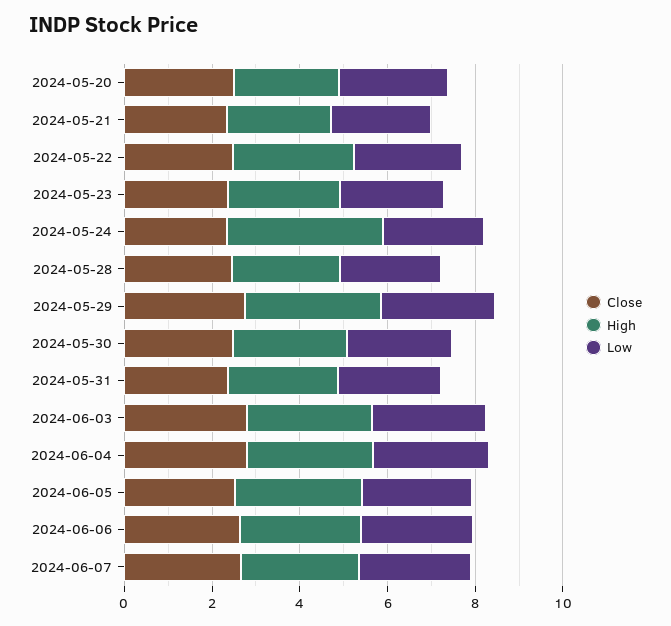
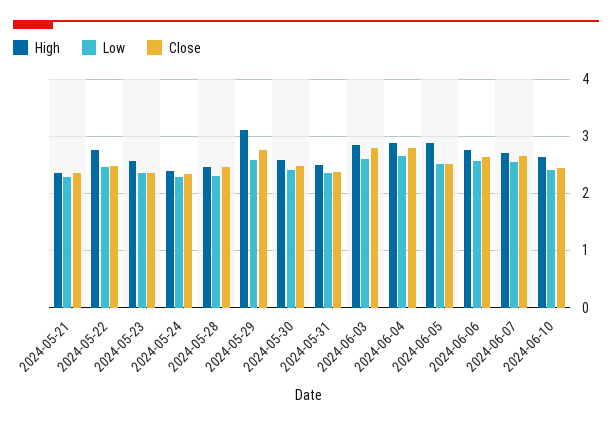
Close, 2024-05-20: 2.5 -> none
High, 2024-05-20: 2.5 -> none
Low, 2024-05-20: 2.5 -> none
High, 2024-05-24: 3.5 -> 2.4
High, 2024-06-10: none -> 2.6
Low, 2024-06-10: none -> 2.4
Close, 2024-06-10: none -> 2.4

